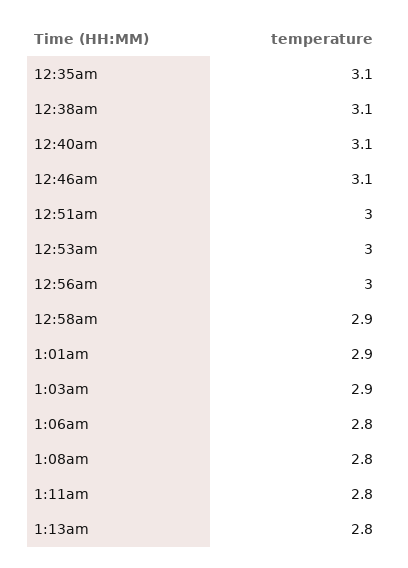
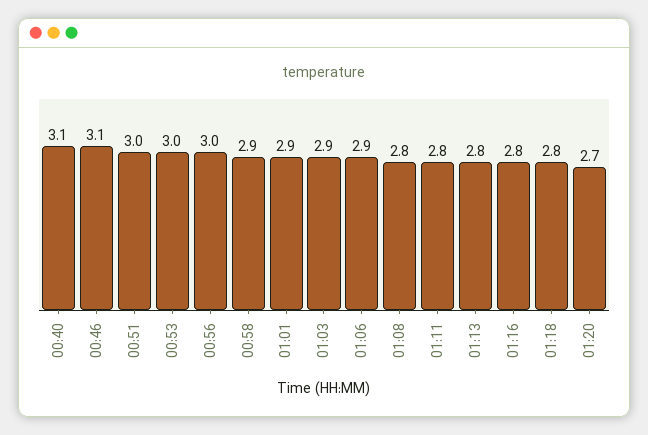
12:35am: 3.1 -> none
12:38am: 3.1 -> none
1:06am: 2.8 -> 2.9
01:16: none -> 2.8
01:18: none -> 2.8
01:20: none -> 2.7

